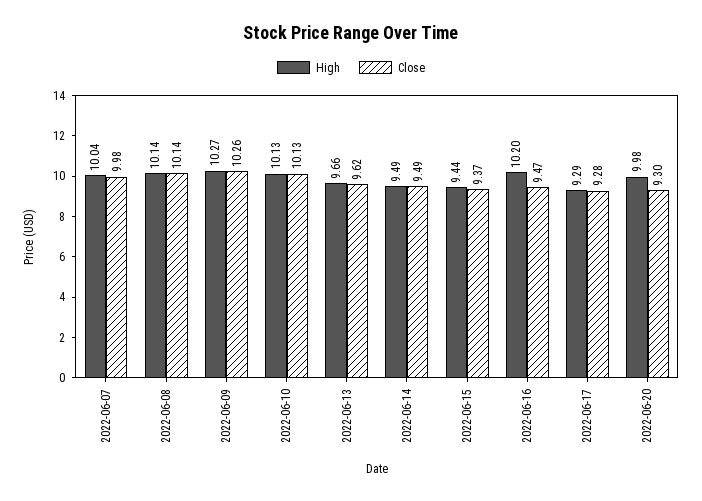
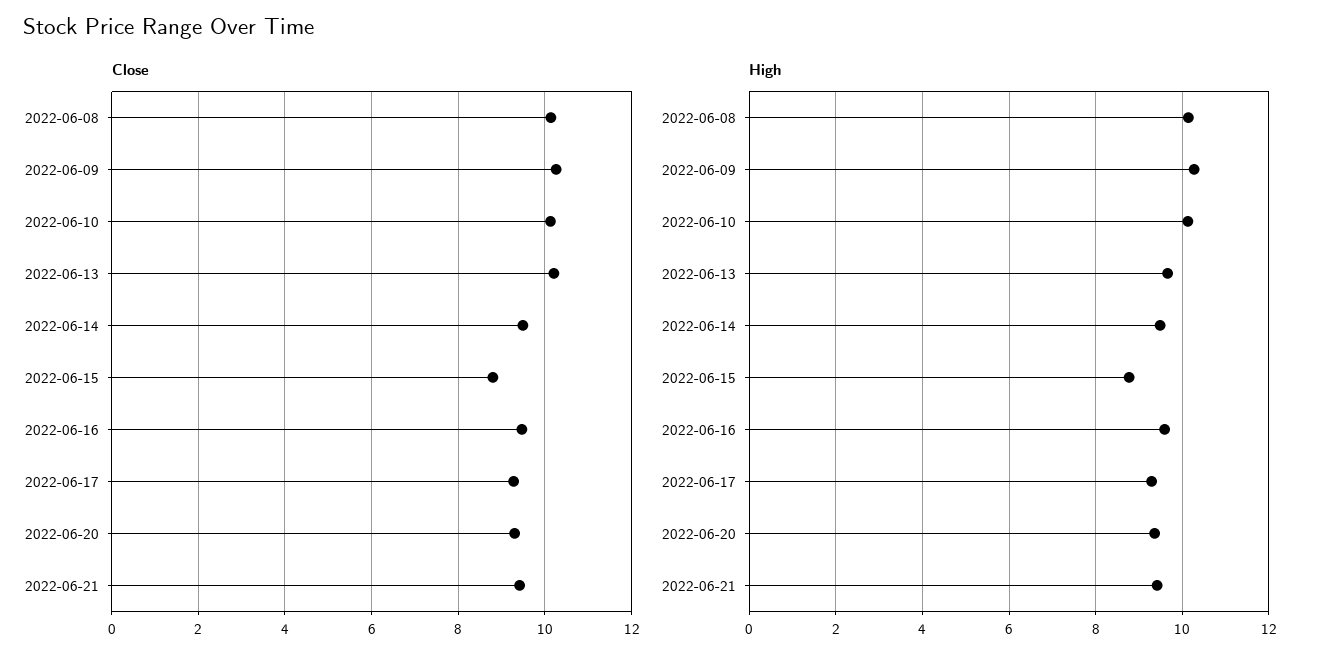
High, 2022-06-07: 10.04 -> none
Close, 2022-06-07: 9.98 -> none
Close, 2022-06-13: 9.62 -> 10.2
High, 2022-06-15: 9.44 -> 8.8
Close, 2022-06-15: 9.37 -> 8.8
High, 2022-06-16: 10.2 -> 9.6
High, 2022-06-20: 9.98 -> 9.4
Close, 2022-06-21: none -> 9.4
High, 2022-06-21: none -> 9.4

